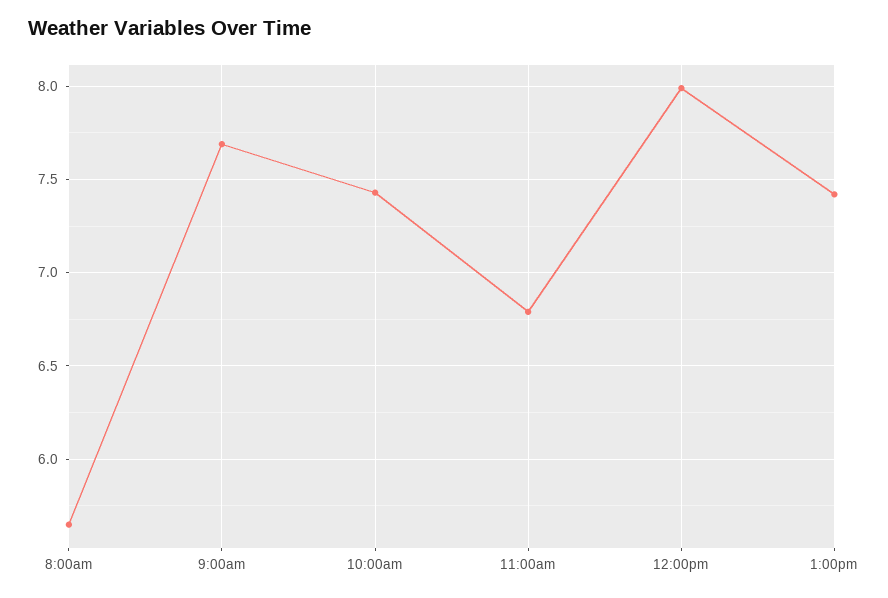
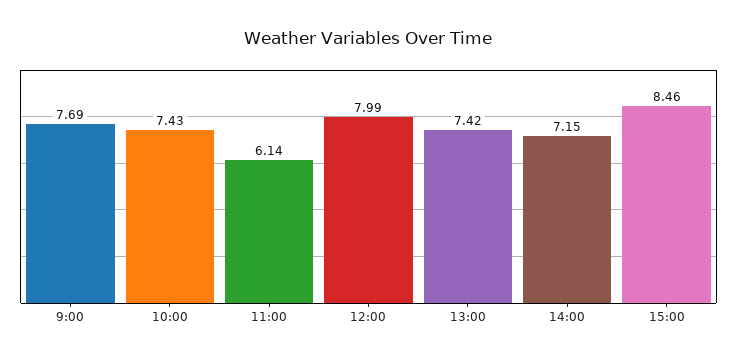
8:00am: 5.65 -> none
11:00am: 6.8 -> 6.14
14:00: none -> 7.15
15:00: none -> 8.46

